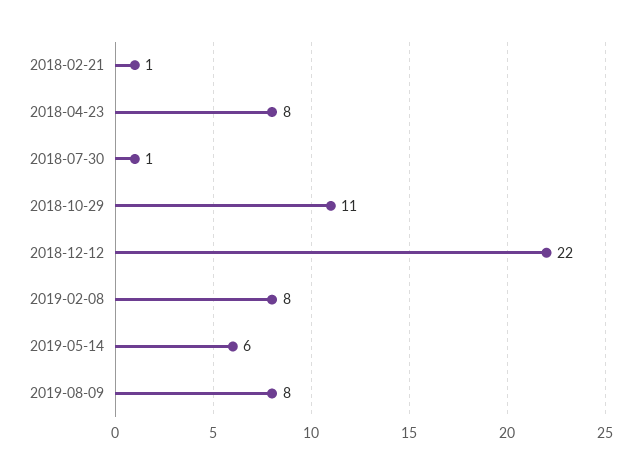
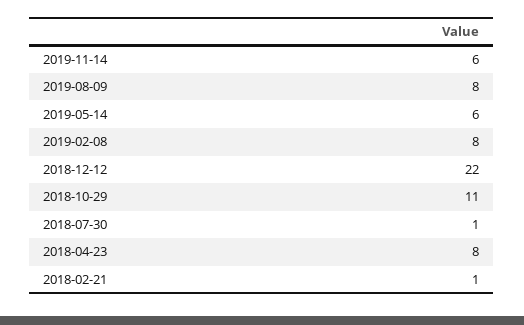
2019-11-14: none -> 6

